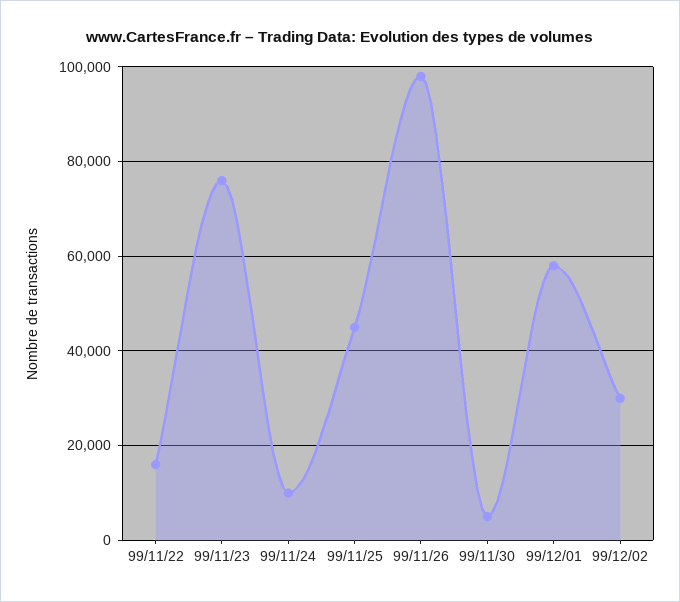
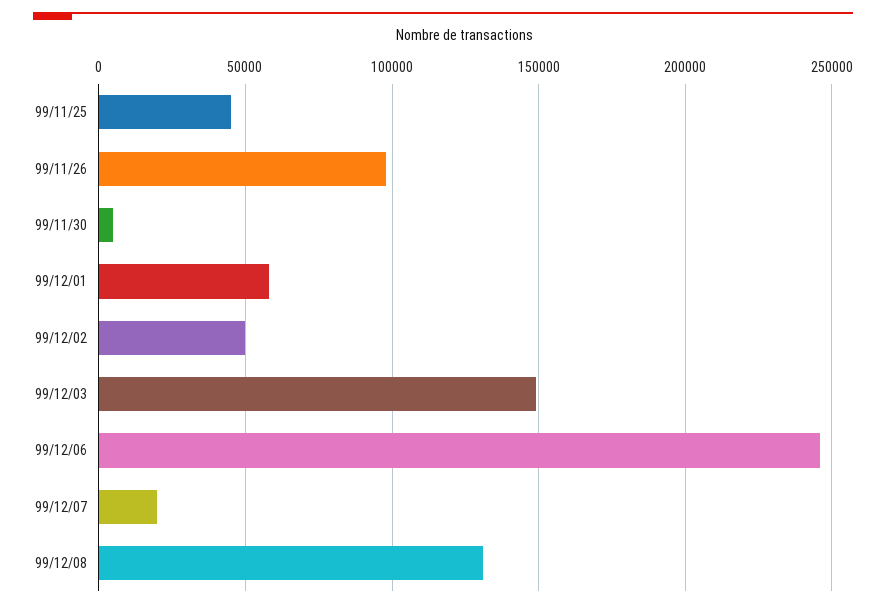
99/11/22: 16000 -> none
99/11/23: 76000 -> none
99/11/24: 10000 -> none
99/12/02: 30000 -> 50000
99/12/03: none -> 150000
99/12/06: none -> 245000
99/12/07: none -> 20000
99/12/08: none -> 130000

